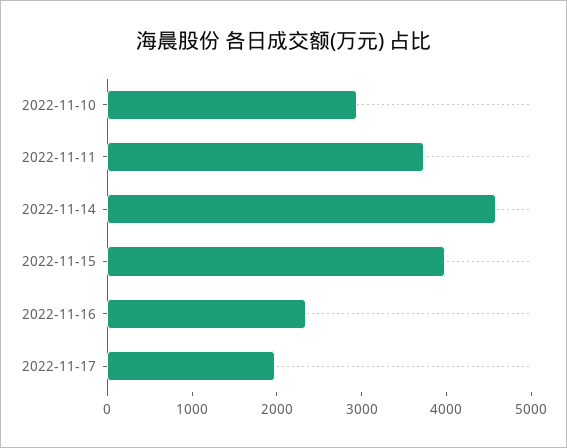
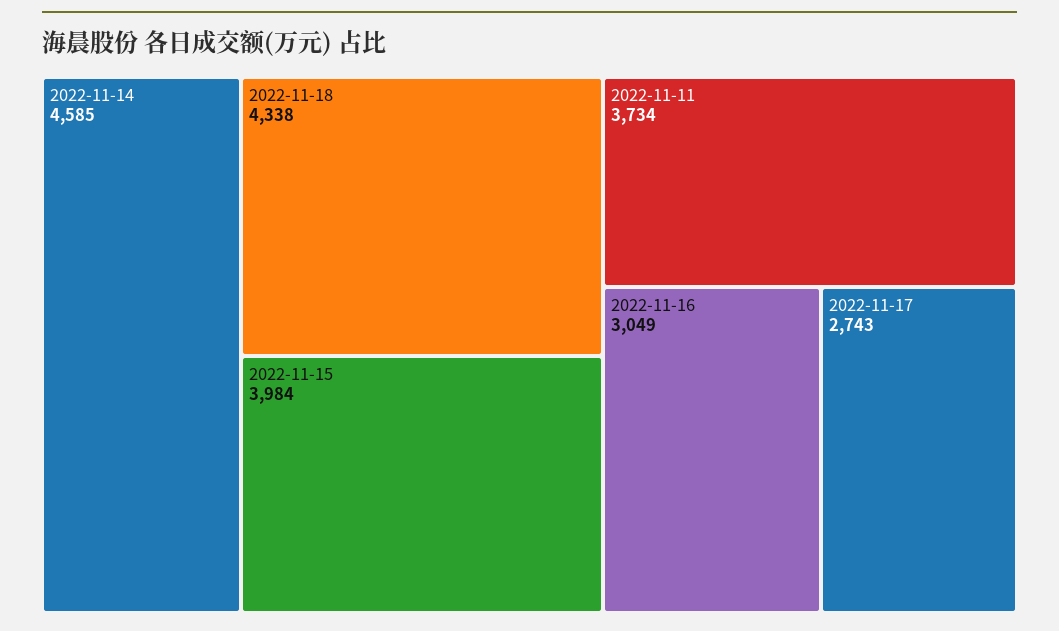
2022-11-10: 3000 -> none
2022-11-16: 2400 -> 3049
2022-11-17: 2000 -> 2743
2022-11-18: none -> 4338

